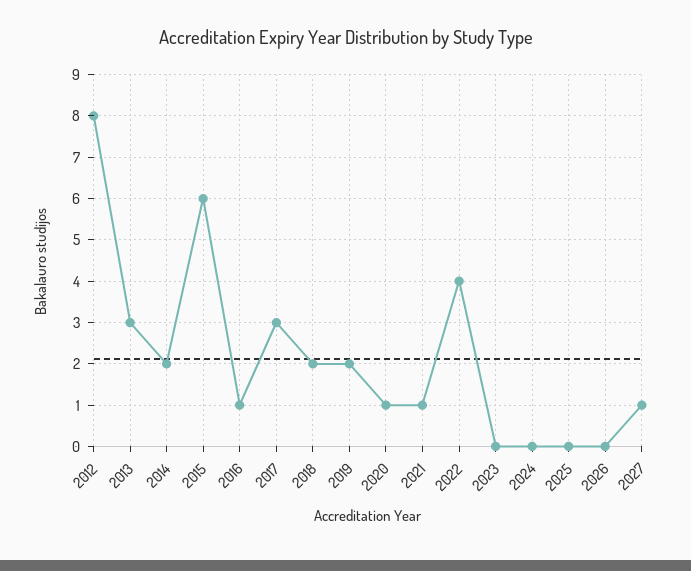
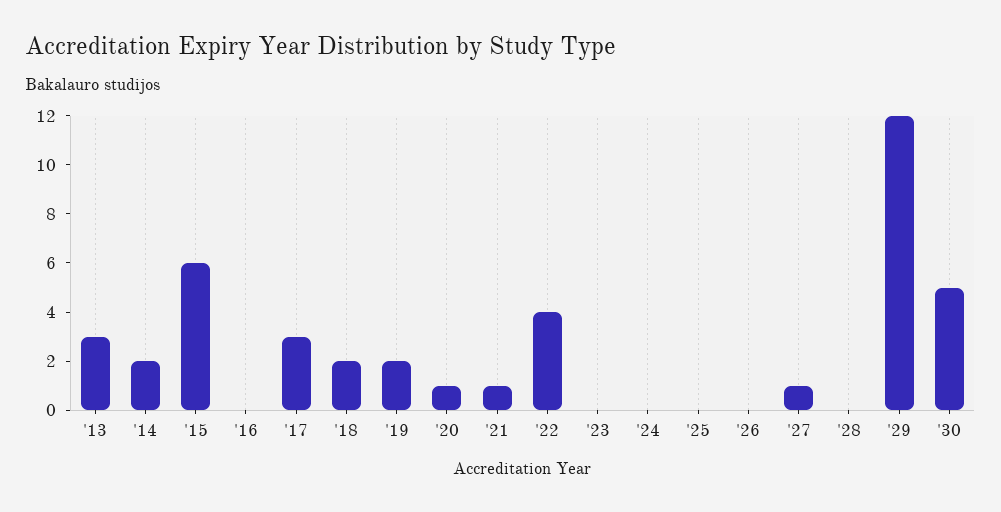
2012: 8 -> none
2016: 1 -> 0
'28: none -> 0
'29: none -> 12
'30: none -> 5

